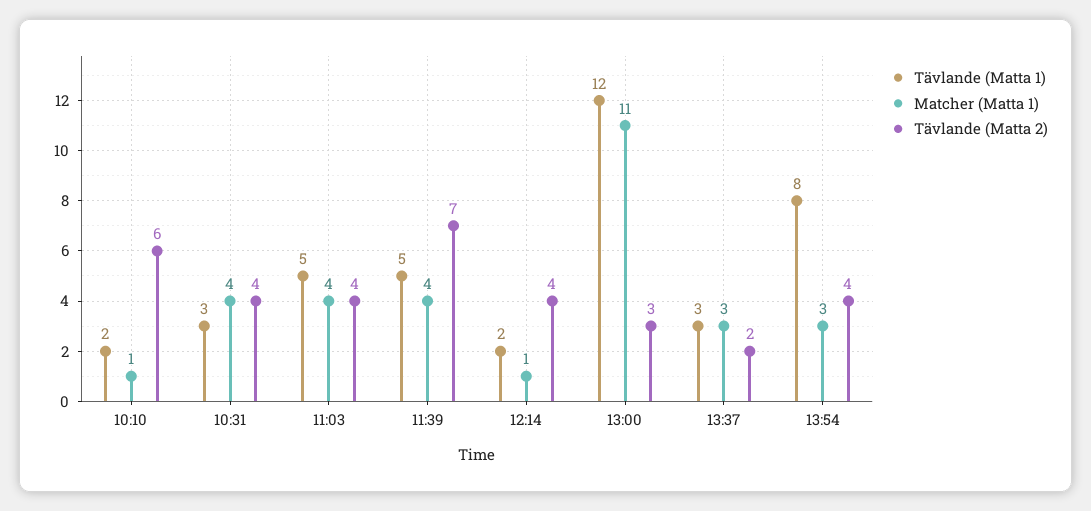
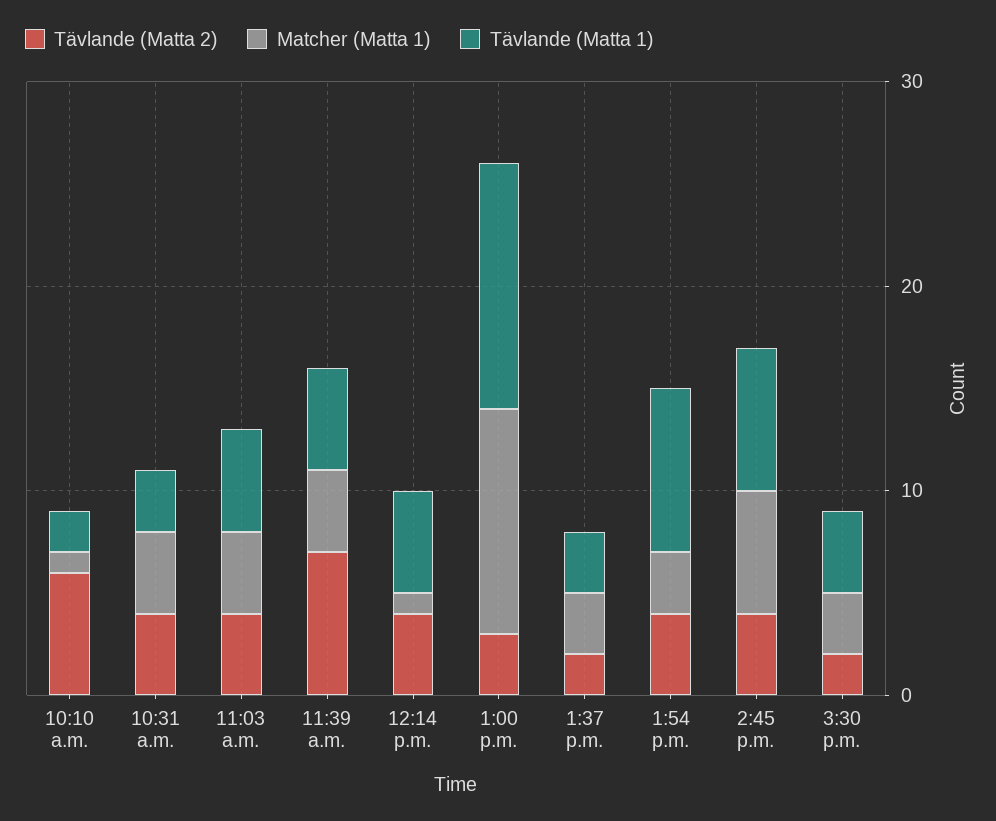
Tävlande (Matta 1), 12:14: 2 -> 5
Tävlande (Matta 2), 2:45 p.m.: none -> 4
Matcher (Matta 1), 2:45 p.m.: none -> 6
Tävlande (Matta 1), 2:45 p.m.: none -> 7
Tävlande (Matta 2), 3:30 p.m.: none -> 2
Matcher (Matta 1), 3:30 p.m.: none -> 3
Tävlande (Matta 1), 3:30 p.m.: none -> 4

